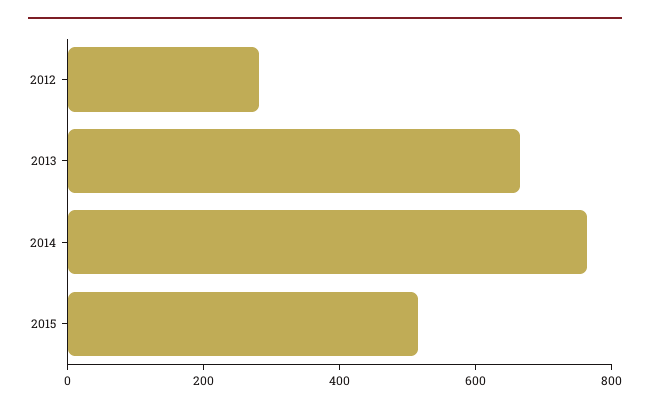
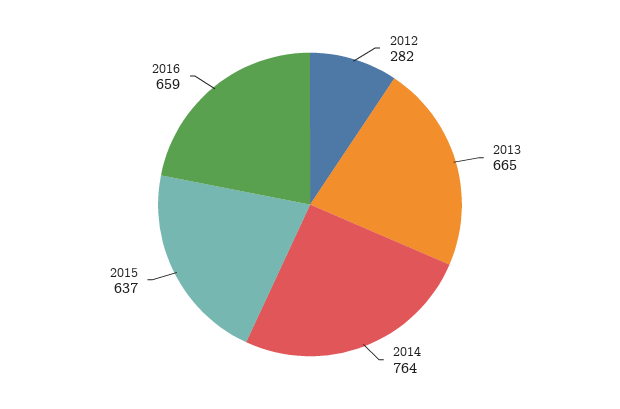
2015: 500 -> 637
2016: none -> 659

